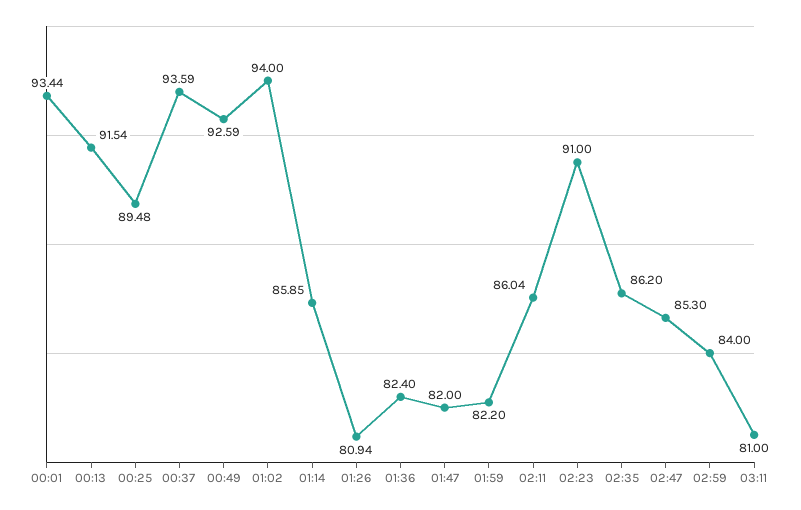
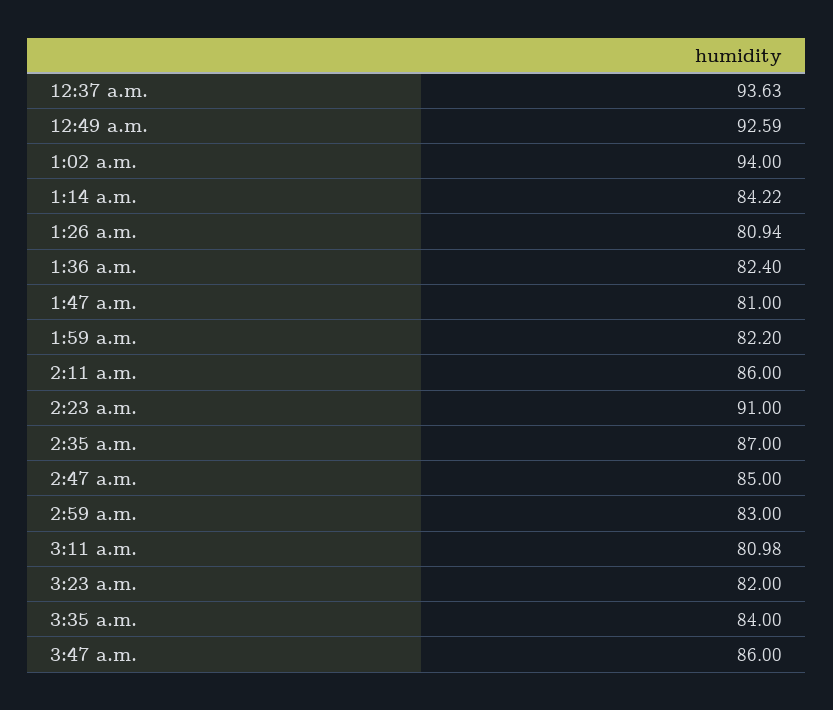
00:01: 93.44 -> none
00:13: 91.54 -> none
00:25: 89.48 -> none
00:37: 93.59 -> 93.63
01:14: 85.85 -> 84.22
01:47: 82 -> 81
02:11: 86.04 -> 86
02:35: 86.2 -> 87
02:47: 85.3 -> 85
02:59: 84 -> 83
03:11: 81 -> 80.98
3:23 a.m.: none -> 82
3:35 a.m.: none -> 84
3:47 a.m.: none -> 86

